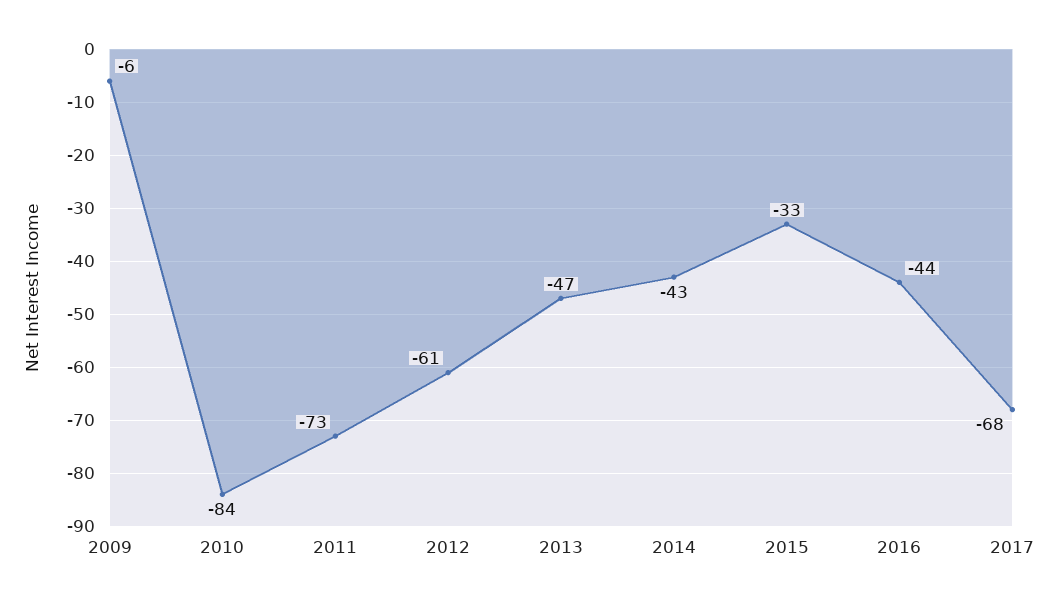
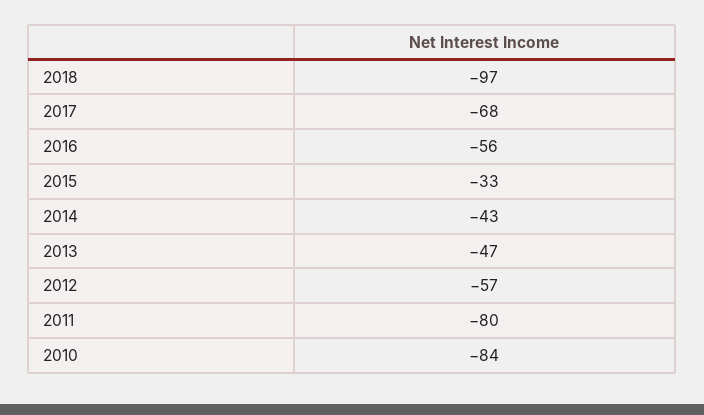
2009: -6 -> none
2011: -73 -> -80
2012: -61 -> -57
2016: -44 -> -56
2018: none -> -97

